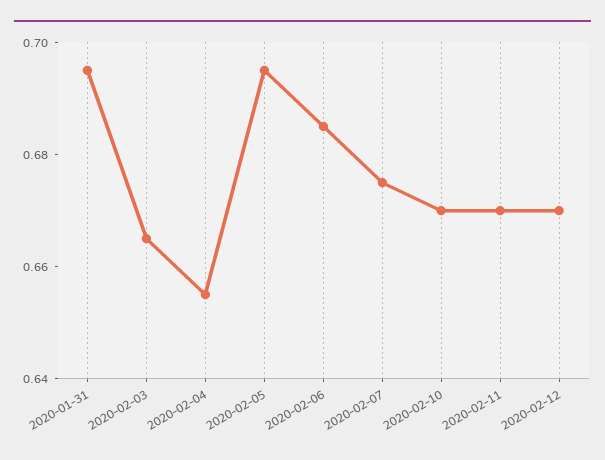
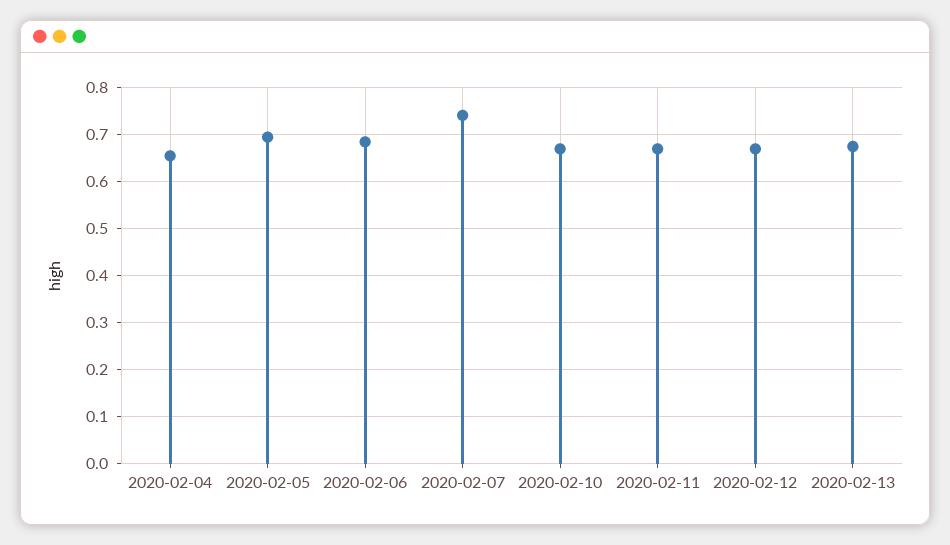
2020-01-31: 0.695 -> none
2020-02-03: 0.665 -> none
2020-02-07: 0.675 -> 0.74
2020-02-13: none -> 0.68

